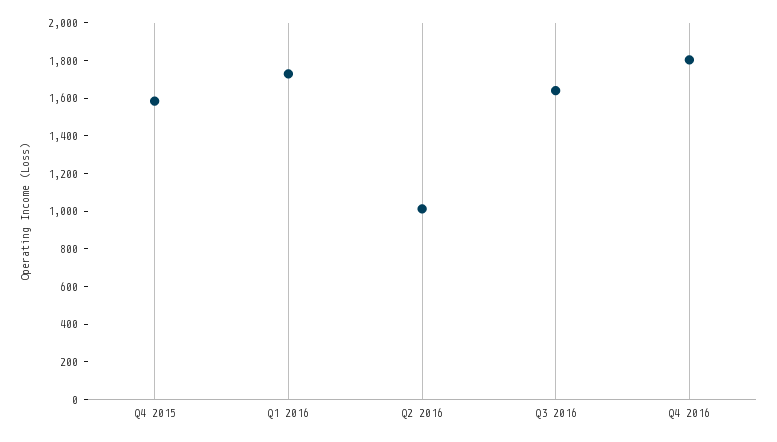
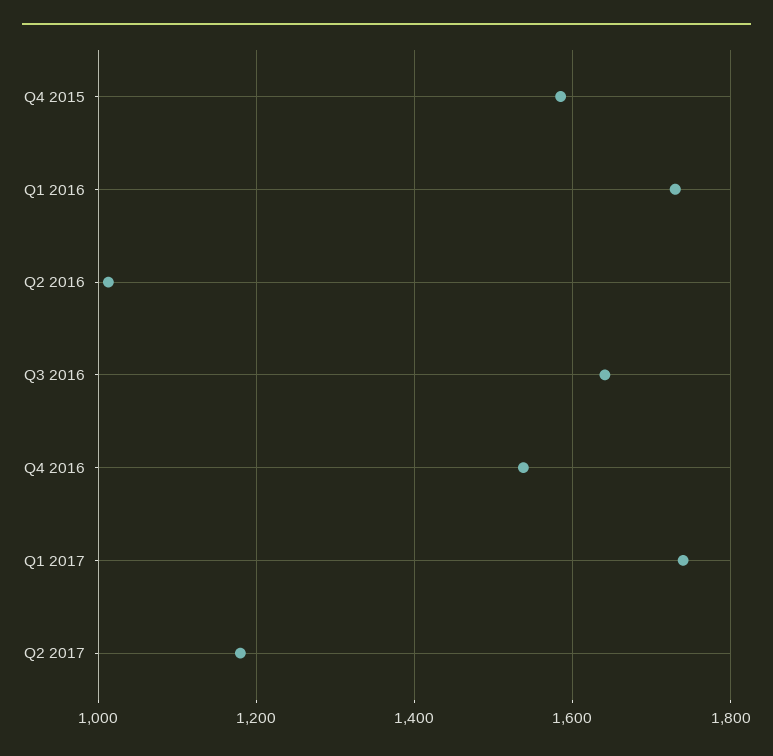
Q4 2016: 1800 -> 1540
Q1 2017: none -> 1740
Q2 2017: none -> 1180

